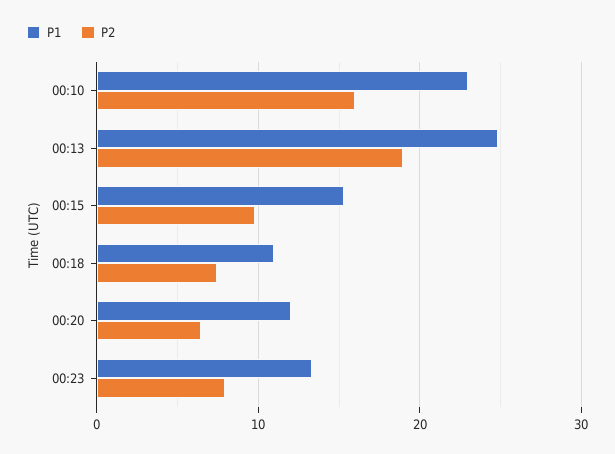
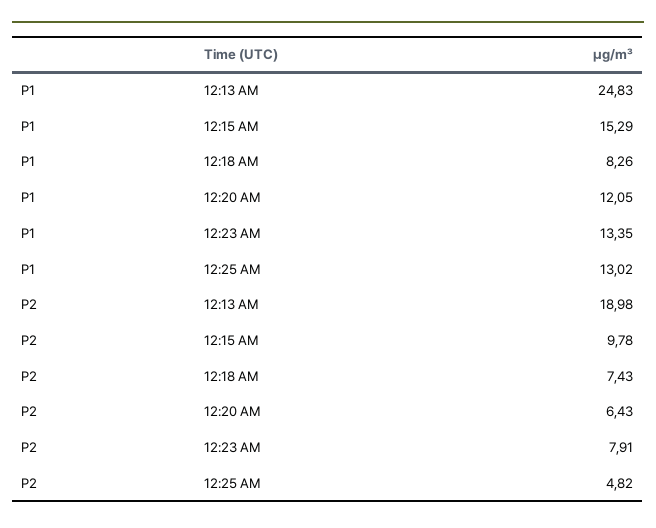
P1, 00:10: 23 -> none
P2, 00:10: 16 -> none
P1, 00:18: 11 -> 8.26
P1, 12:25 AM: none -> 13.02
P2, 12:25 AM: none -> 4.82

